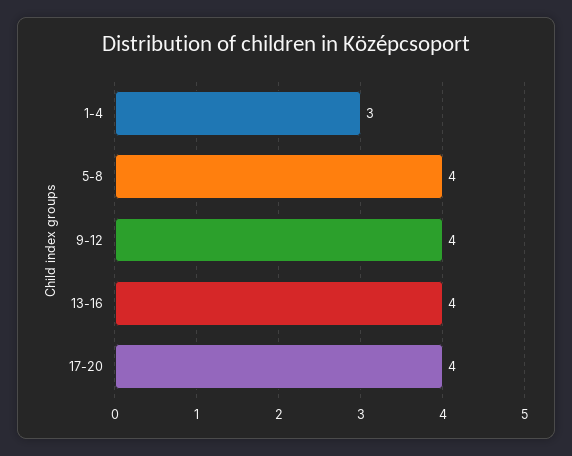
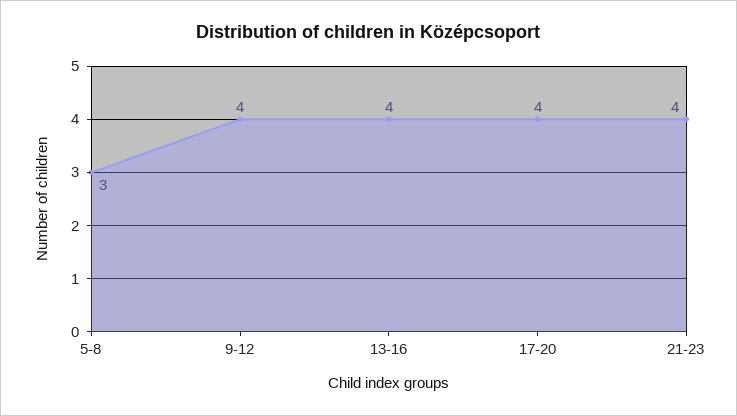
1-4: 3 -> none
5-8: 4 -> 3
21-23: none -> 4

